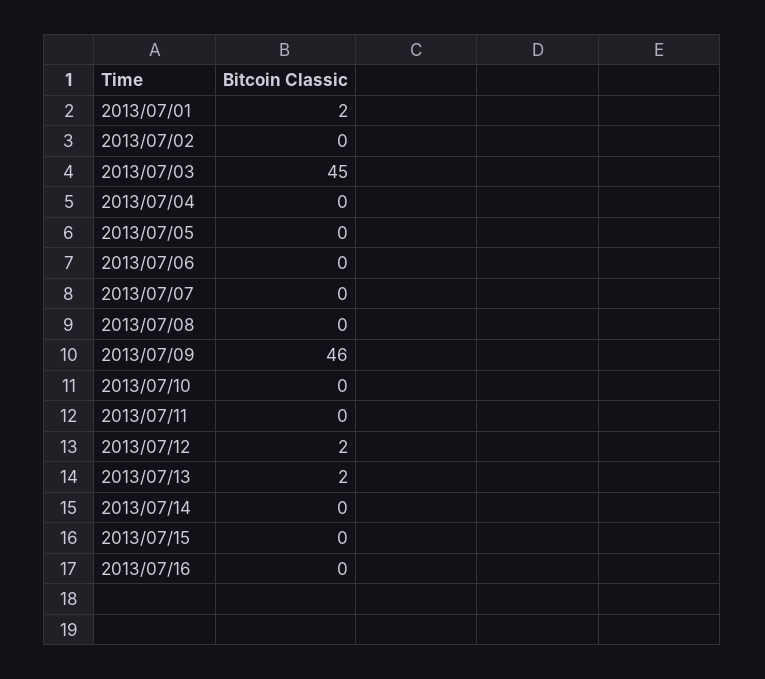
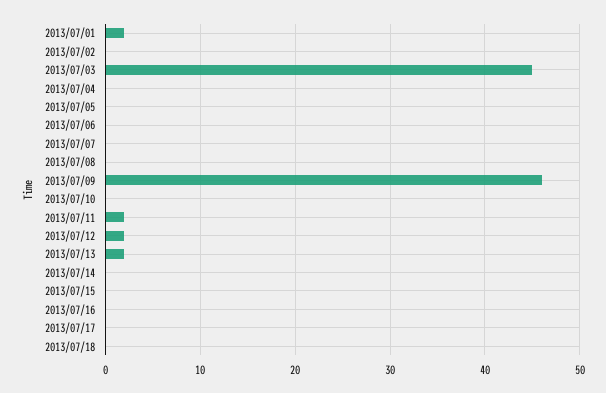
2013/07/11: 0 -> 2
2013/07/17: none -> 0
2013/07/18: none -> 0

